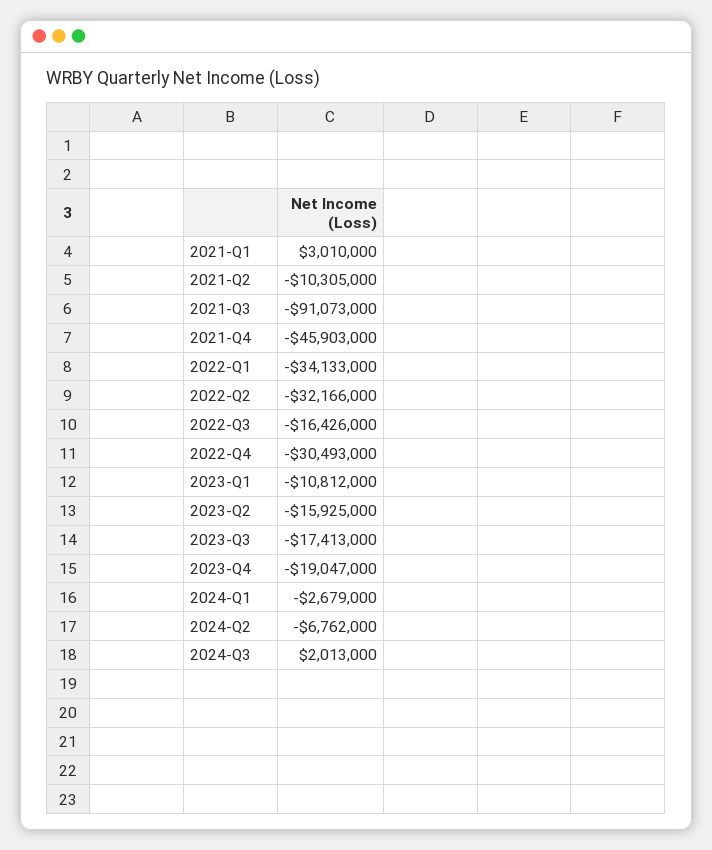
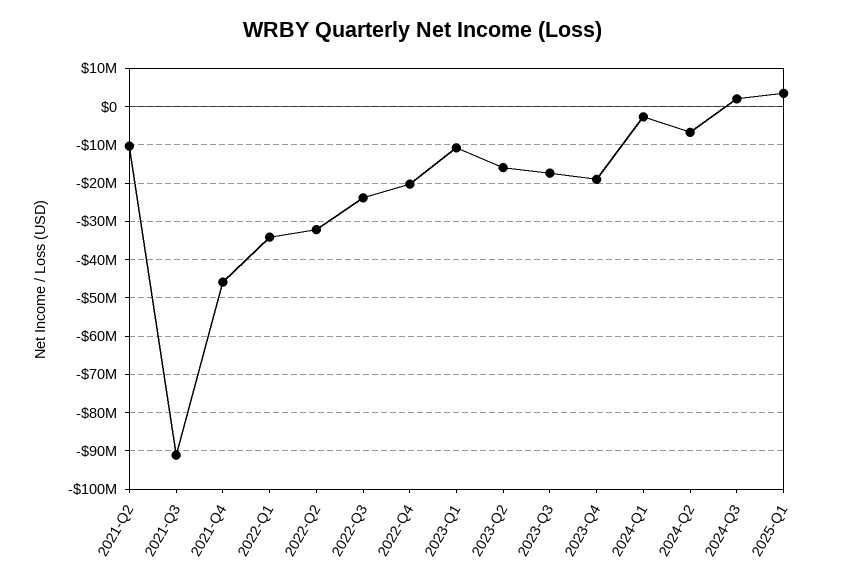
2021-Q1: 3010000 -> none
2022-Q3: -16426000 -> -24000000
2022-Q4: -30493000 -> -20000000
2025-Q1: none -> 4000000

